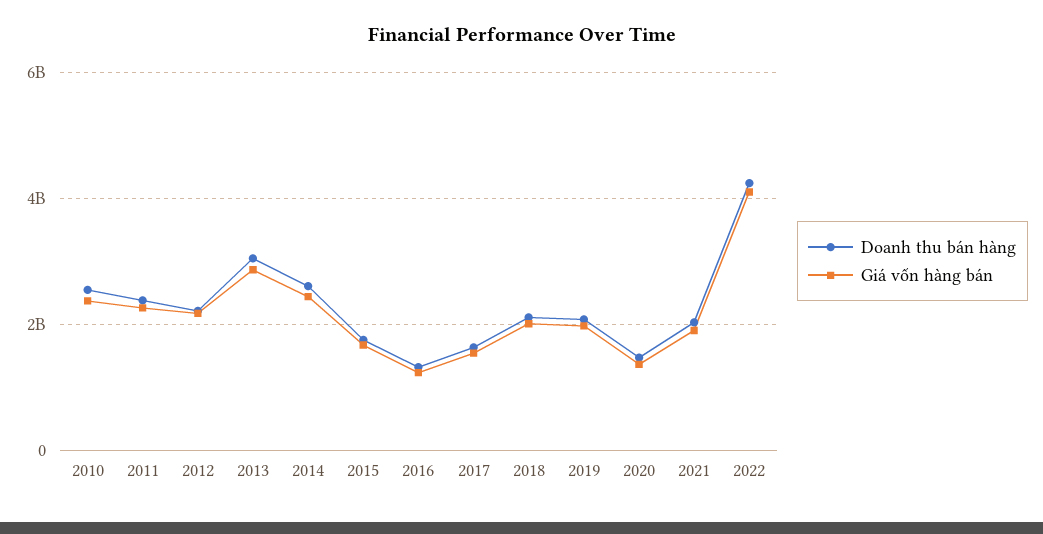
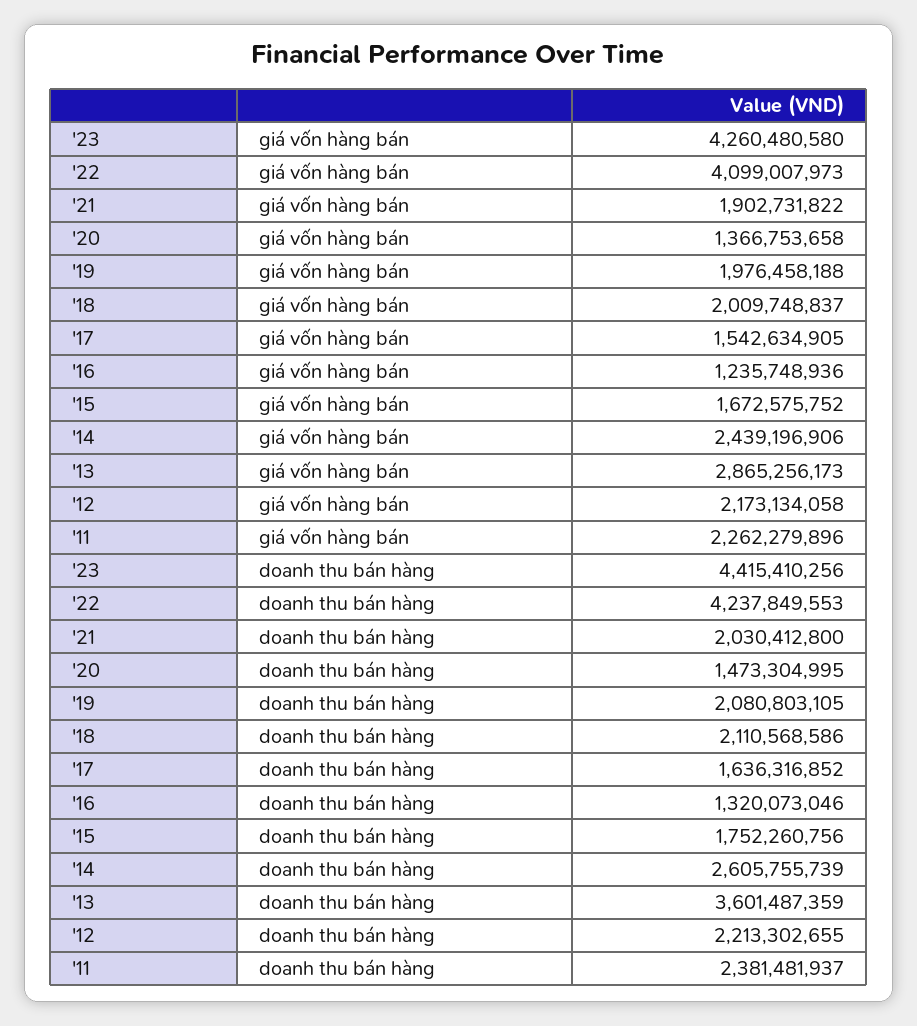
Doanh thu bán hàng, 2010: 2600000000 -> none
Giá vốn hàng bán, 2010: 2400000000 -> none
Doanh thu bán hàng, 2013: 3000000000 -> 3601487359
Giá vốn hàng bán, '23: none -> 4260480580
Doanh thu bán hàng, '23: none -> 4415410256

